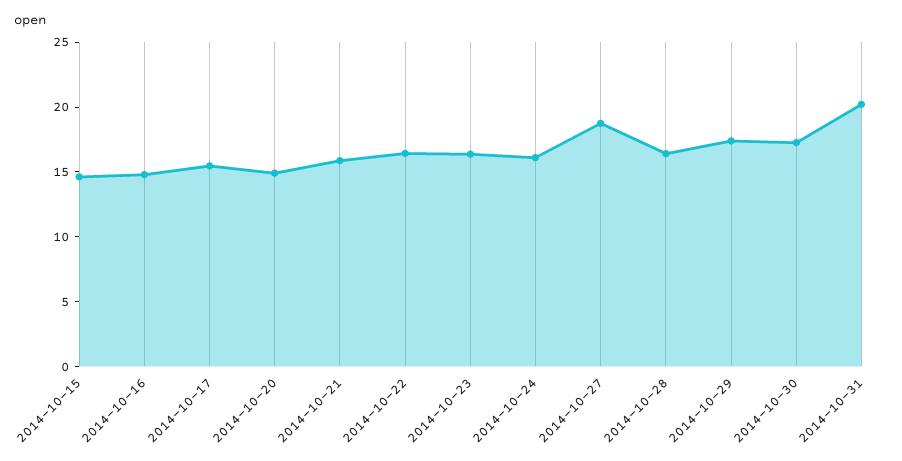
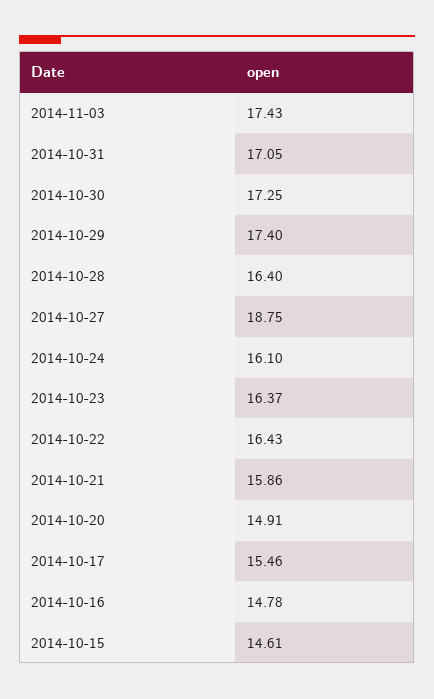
2014-10-31: 20 -> 17.05
2014-11-03: none -> 17.43

